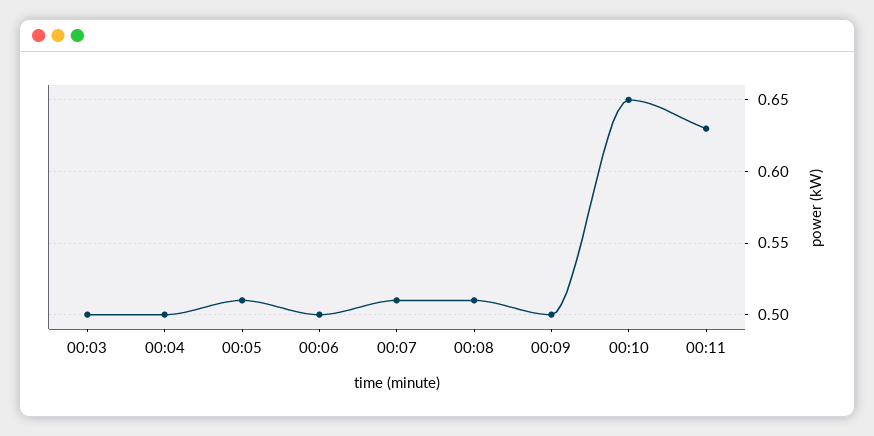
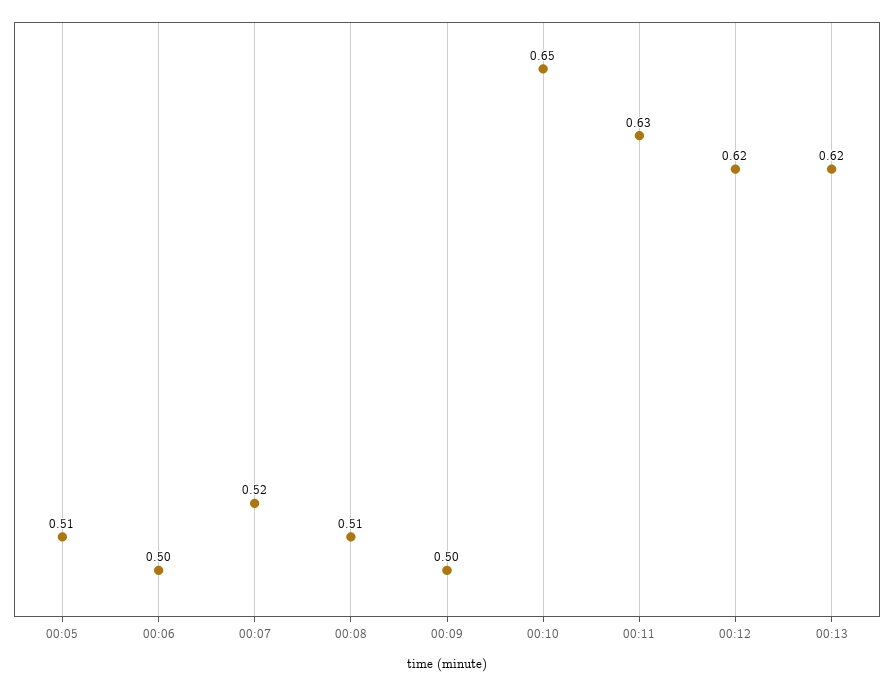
00:03: 0.5 -> none
00:04: 0.5 -> none
00:07: 0.51 -> 0.52
00:12: none -> 0.62
00:13: none -> 0.62

